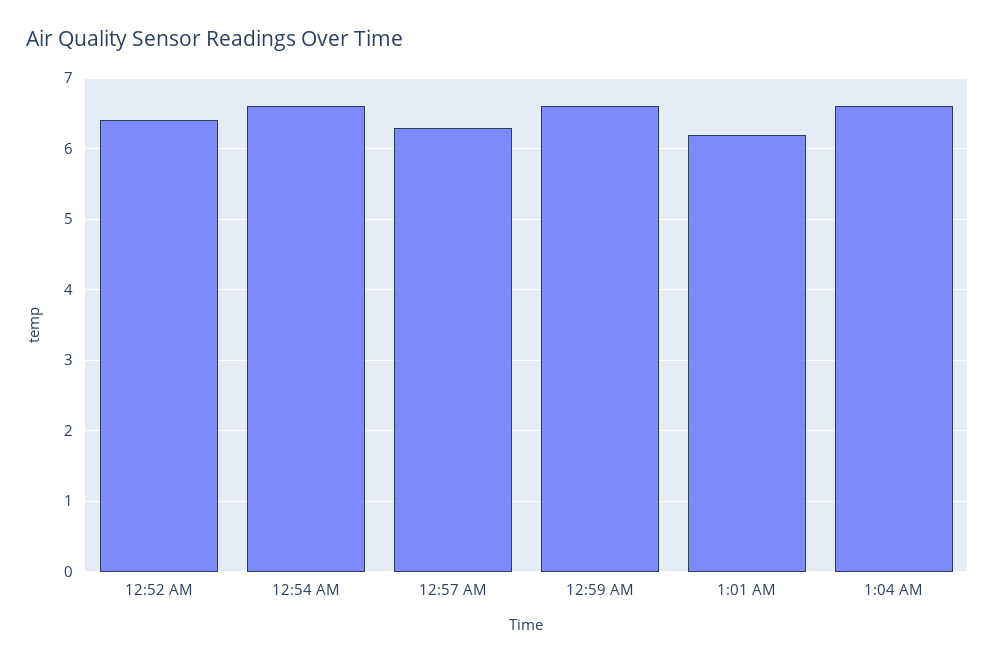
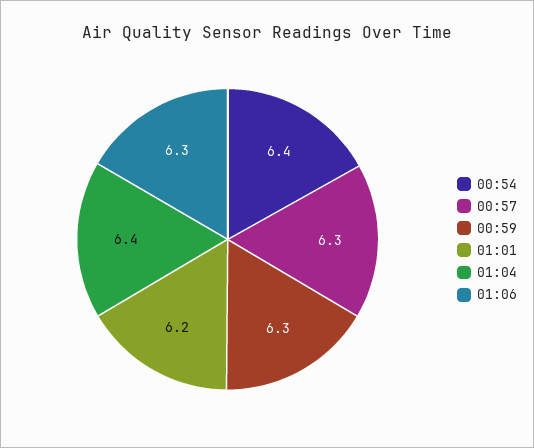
12:52 AM: 6.4 -> none
12:54 AM: 6.6 -> 6.4
12:59 AM: 6.6 -> 6.3
1:04 AM: 6.6 -> 6.4
01:06: none -> 6.3

